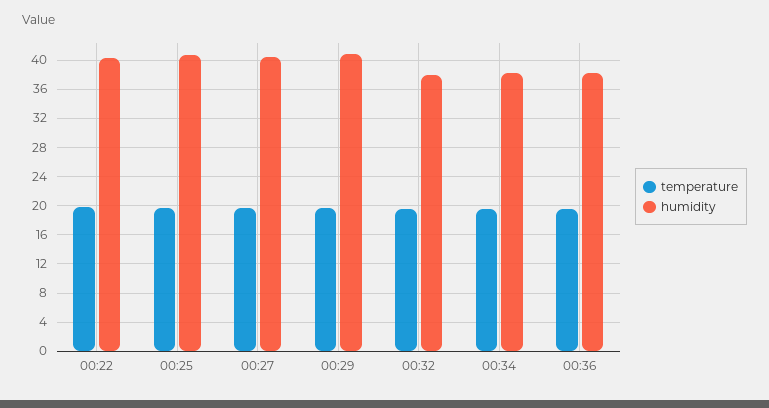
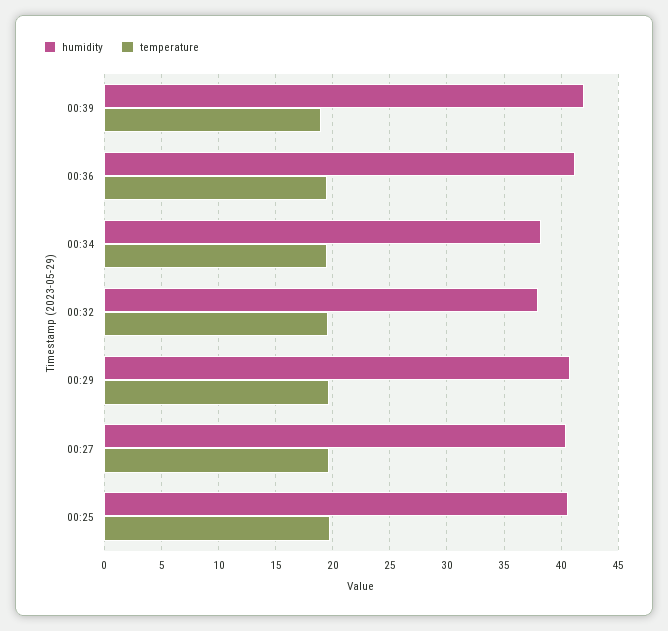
temperature, 00:22: 20 -> none
humidity, 00:22: 40 -> none
humidity, 00:36: 38 -> 41
humidity, 00:39: none -> 42
temperature, 00:39: none -> 19

